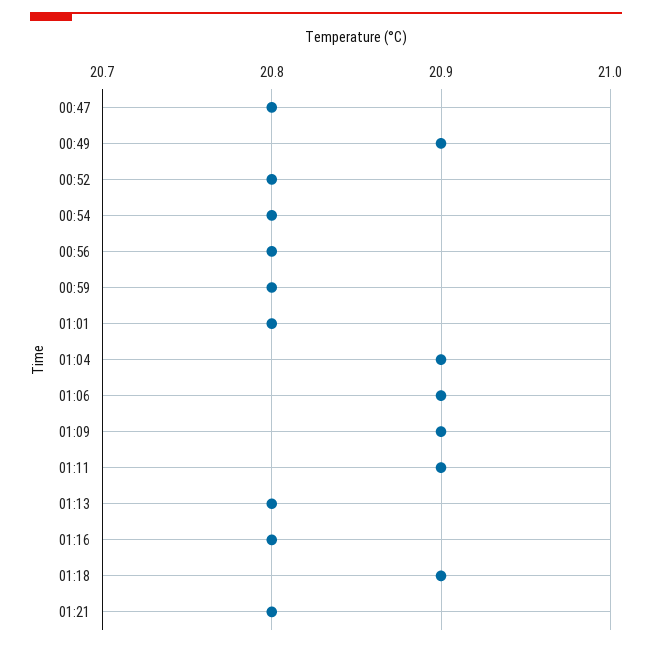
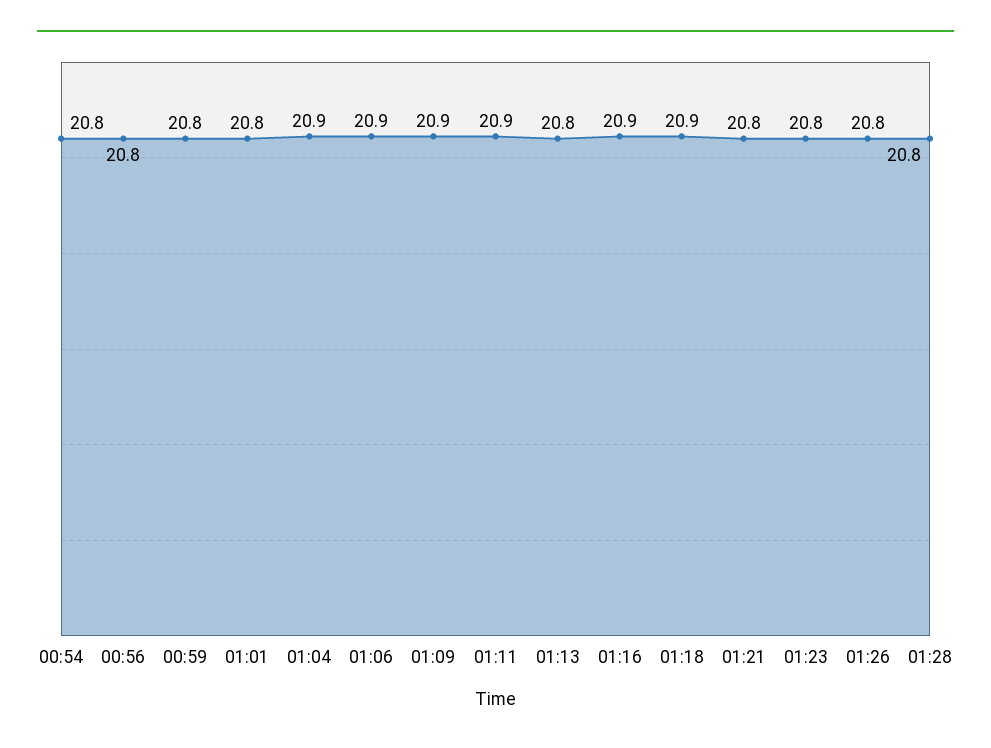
00:47: 20.8 -> none
00:49: 20.9 -> none
00:52: 20.8 -> none
01:16: 20.8 -> 20.9
01:23: none -> 20.8
01:26: none -> 20.8
01:28: none -> 20.8

